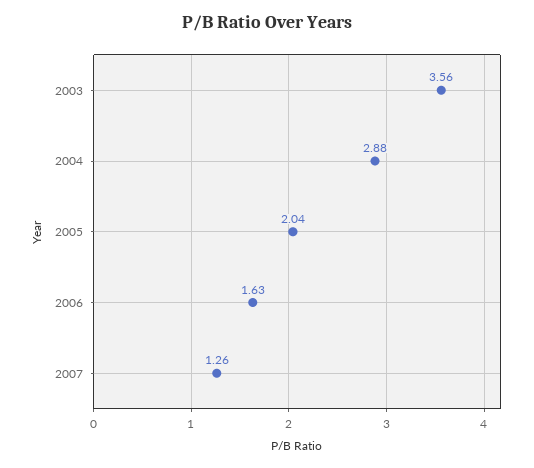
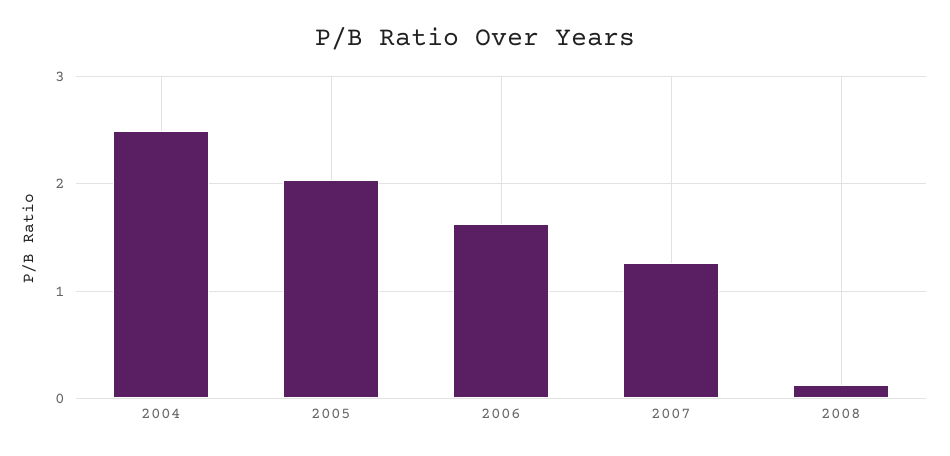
2003: 3.56 -> none
2004: 2.88 -> 2.5
2008: none -> 0.1

